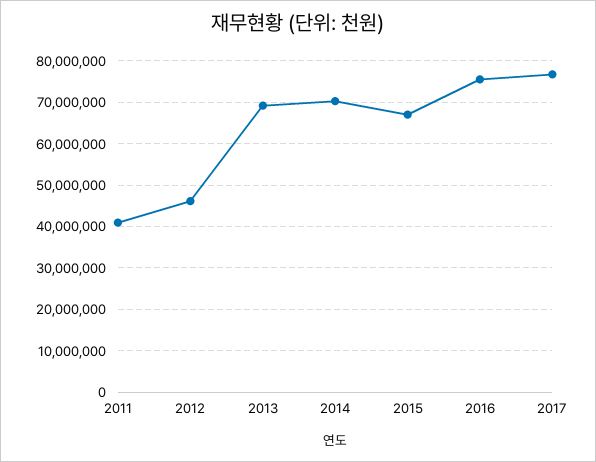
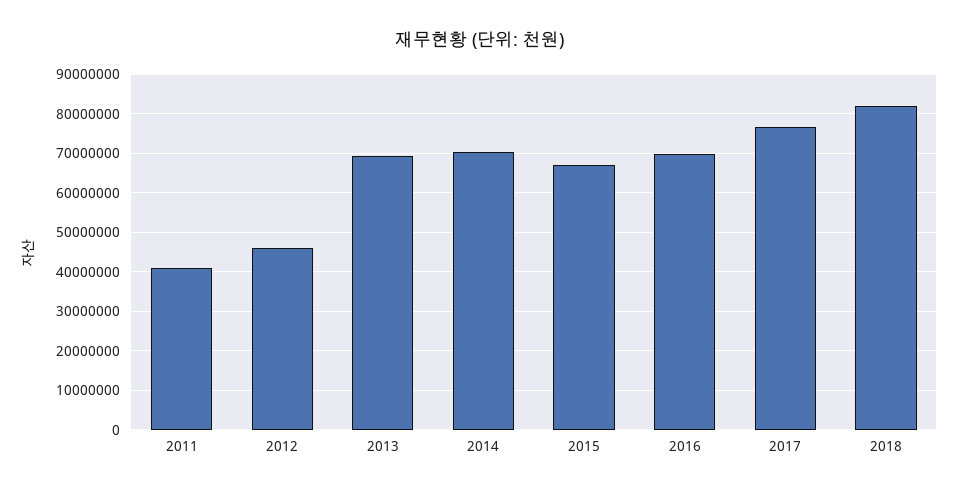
2016: 76000000 -> 70000000
2018: none -> 82000000

